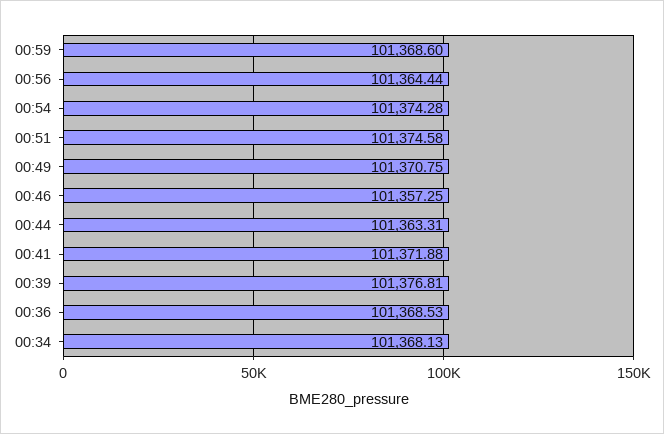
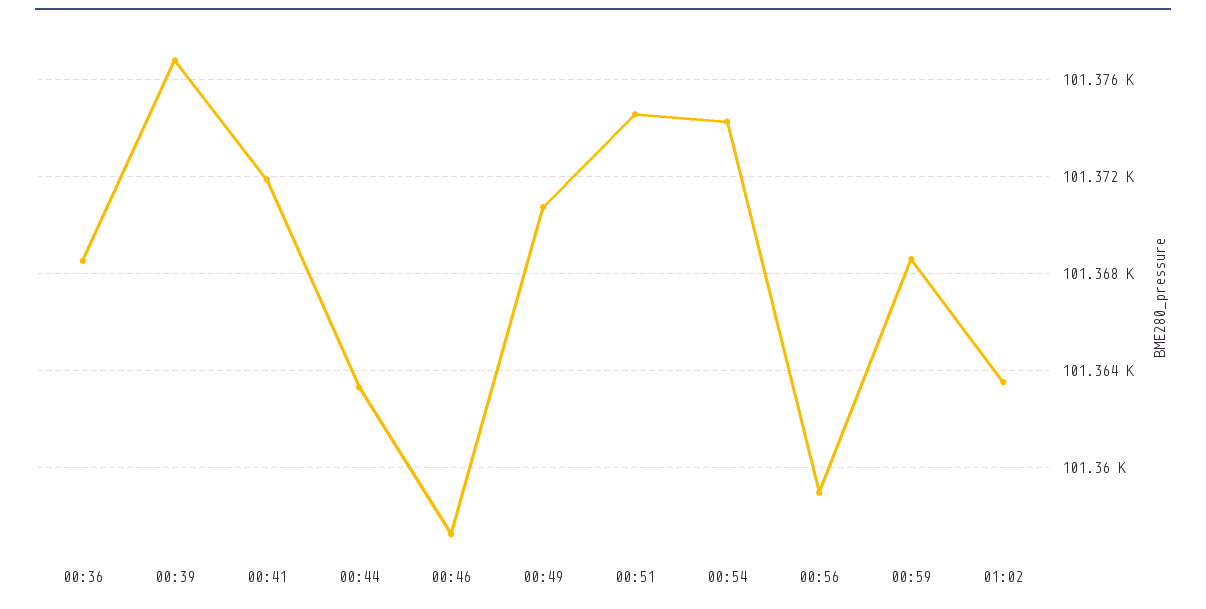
00:56: 101364.44 -> 101359
00:34: 101368.13 -> none
01:02: none -> 101363.5

